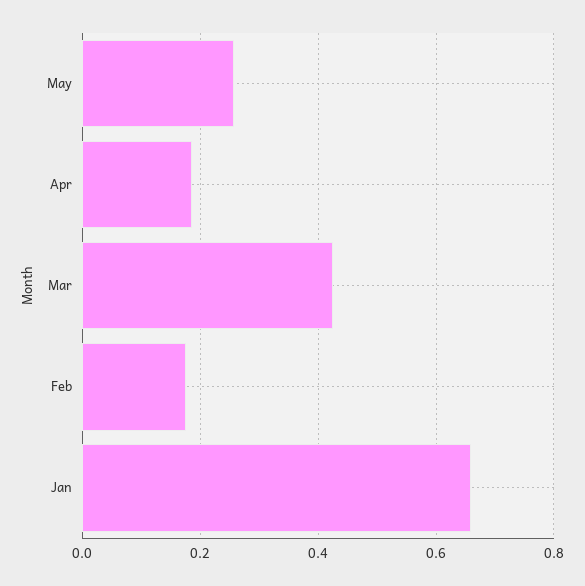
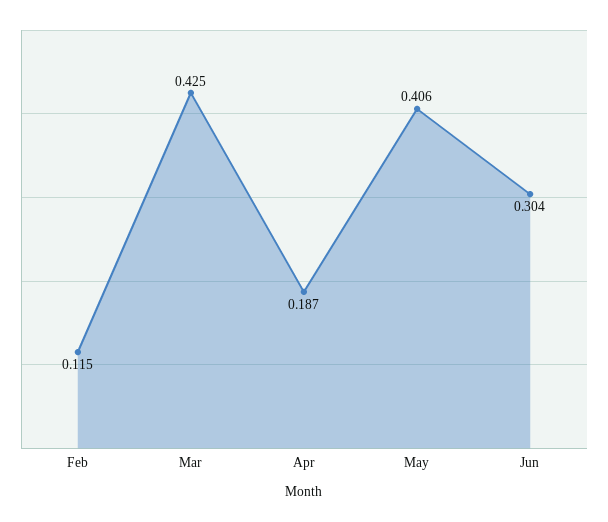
May: 0.26 -> 0.406
Feb: 0.18 -> 0.115
Jan: 0.66 -> none
Jun: none -> 0.304

